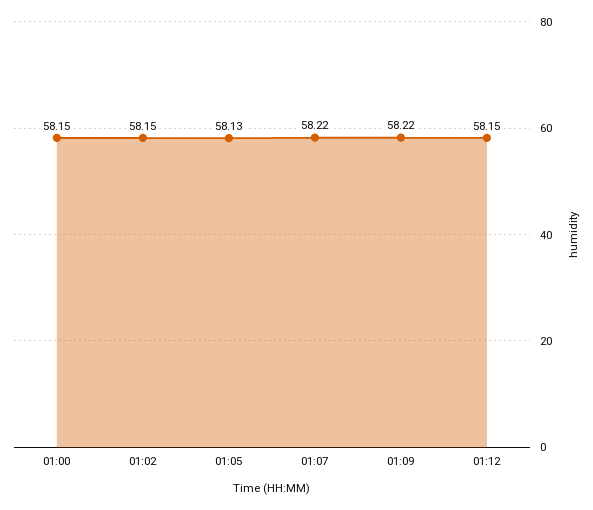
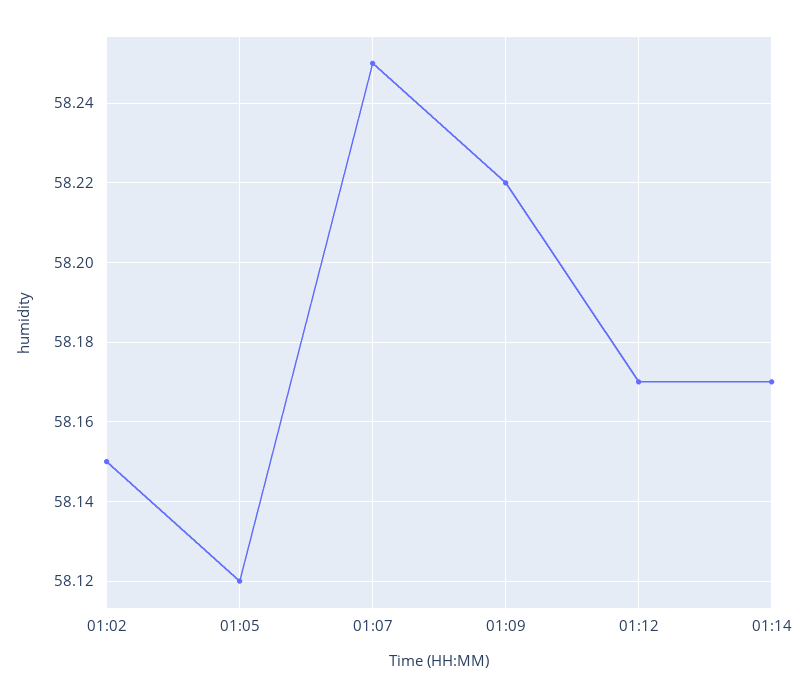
01:00: 58.15 -> none
01:05: 58.13 -> 58.12
01:07: 58.22 -> 58.25
01:12: 58.15 -> 58.17
01:14: none -> 58.17

